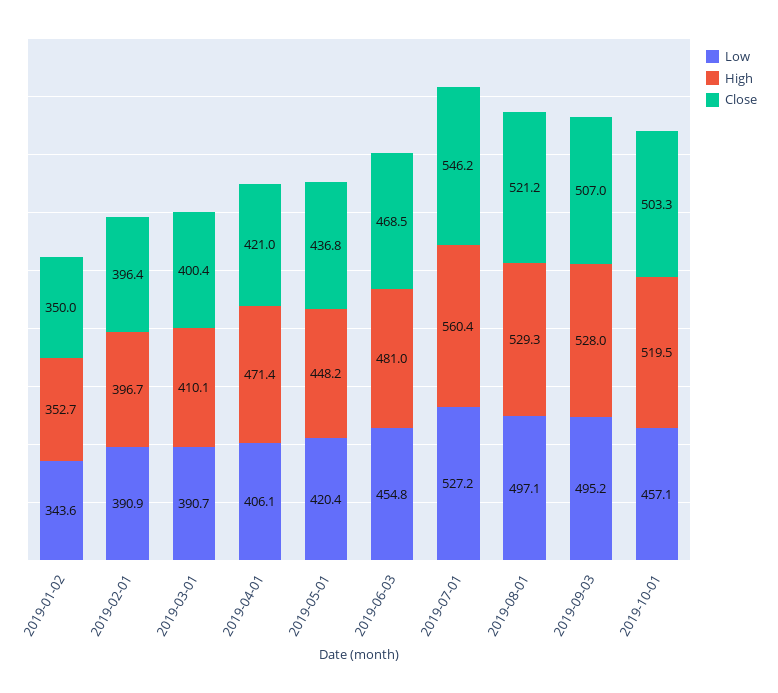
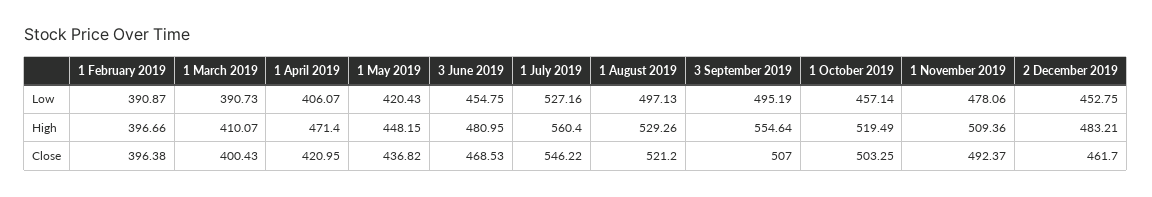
Low, 2019-01-02: 343.6 -> none
High, 2019-01-02: 352.7 -> none
Close, 2019-01-02: 350 -> none
High, 2019-09-03: 528 -> 554.64
Low, 1 November 2019: none -> 478.06
Low, 2 December 2019: none -> 452.75
High, 1 November 2019: none -> 509.36
High, 2 December 2019: none -> 483.21
Close, 1 November 2019: none -> 492.37
Close, 2 December 2019: none -> 461.7

